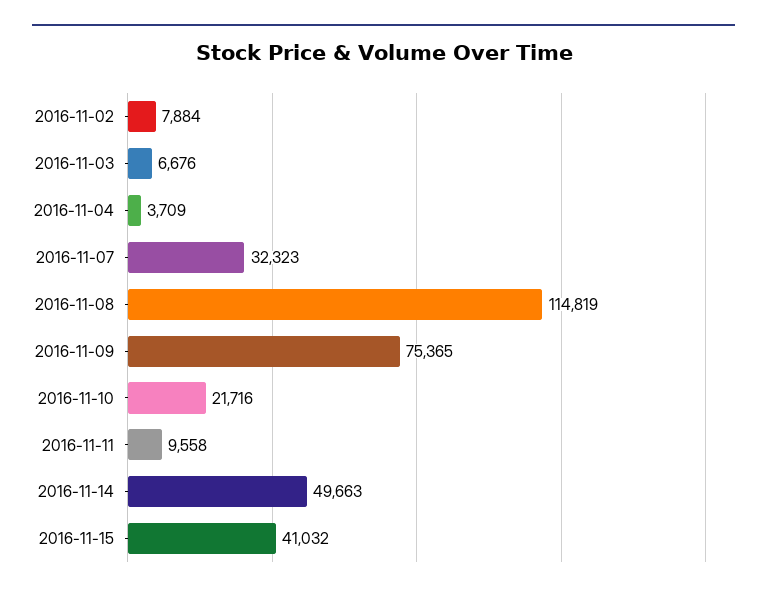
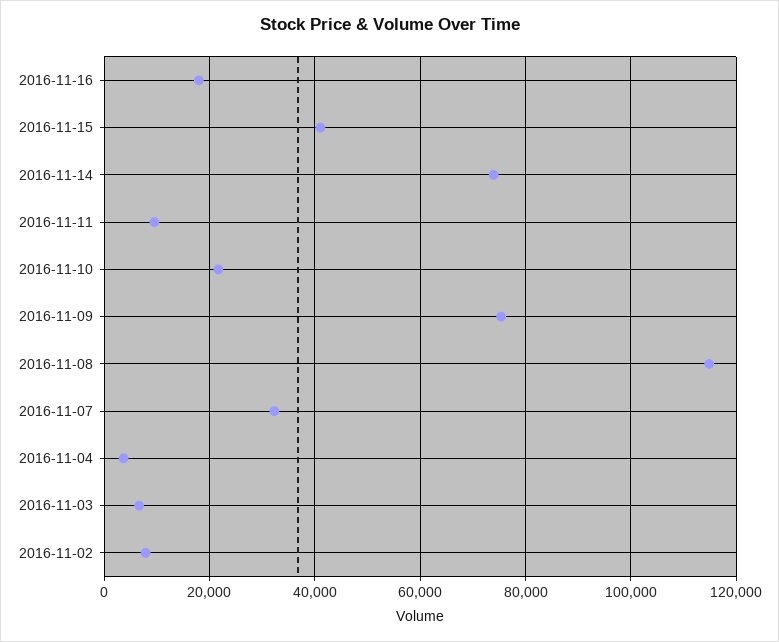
2016-11-14: 49663 -> 74000
2016-11-16: none -> 18000

